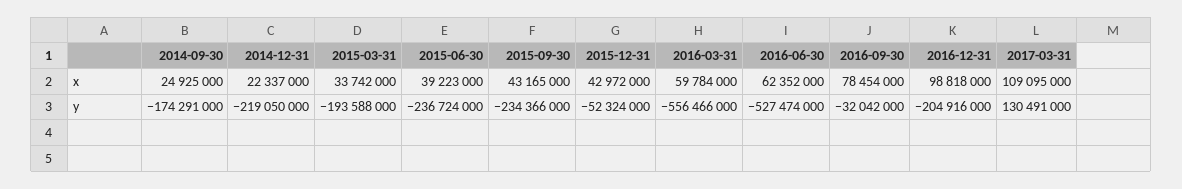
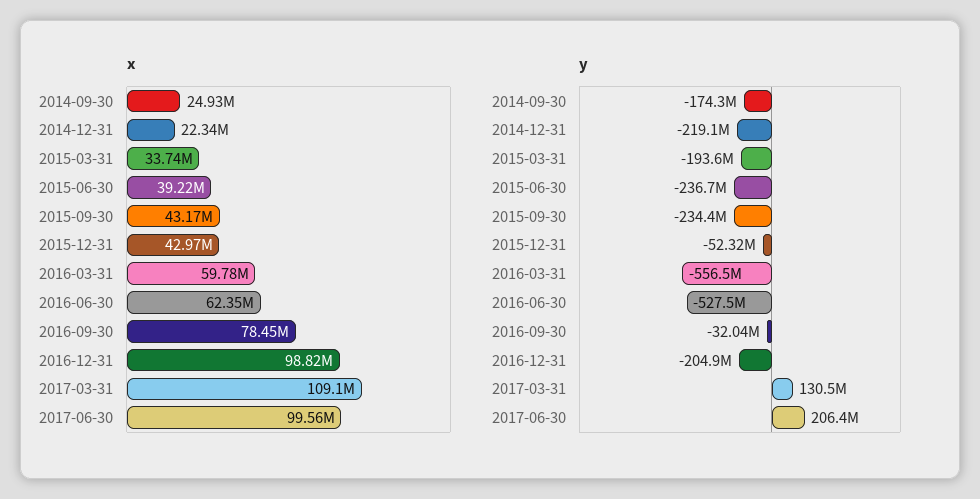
x, 2017-06-30: none -> 99560000
y, 2017-06-30: none -> 206400000

